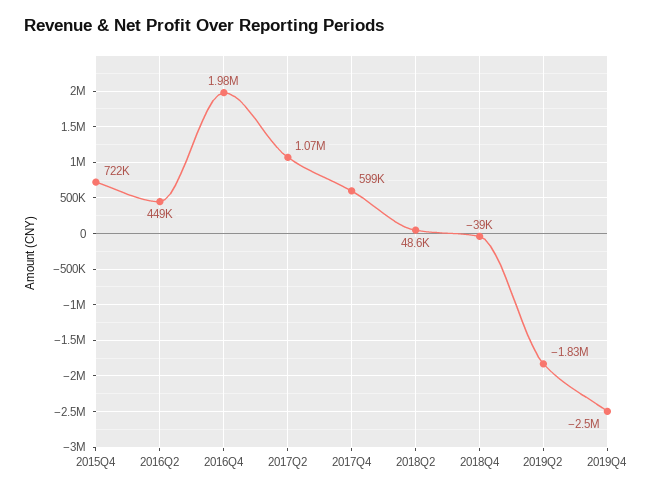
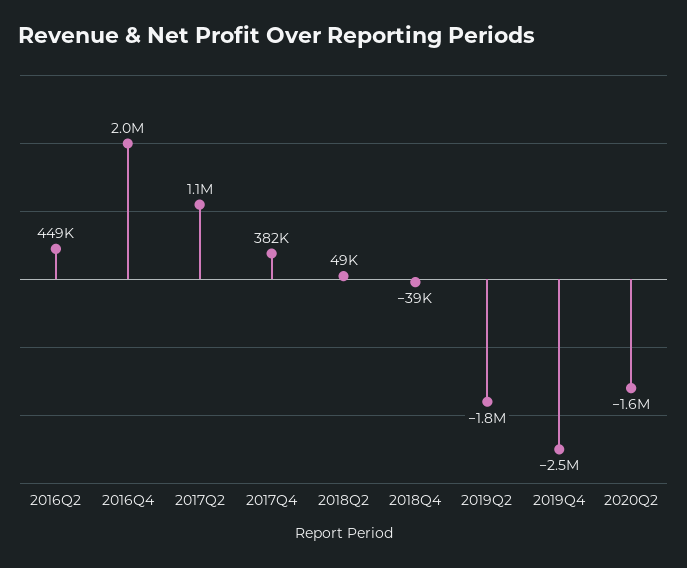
2015Q4: 722000 -> none
2017Q4: 599000 -> 382000
2020Q2: none -> -1600000

